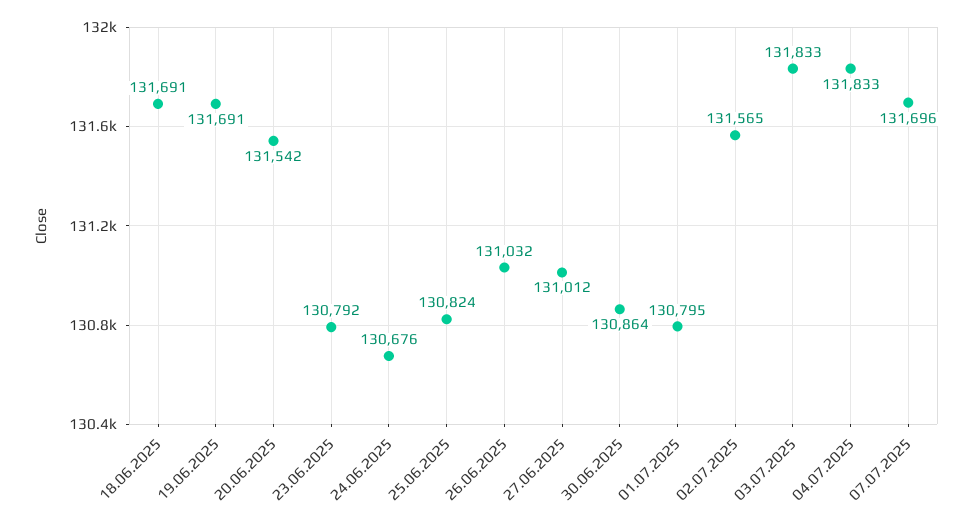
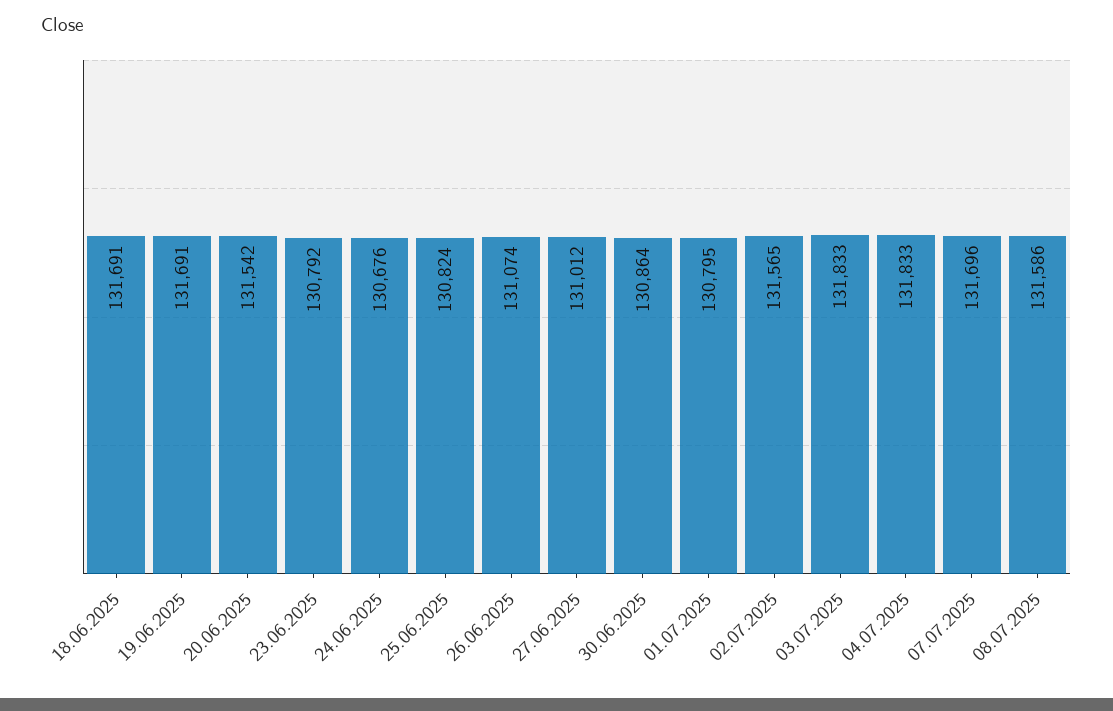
26.06.2025: 131032 -> 131074
08.07.2025: none -> 131586

